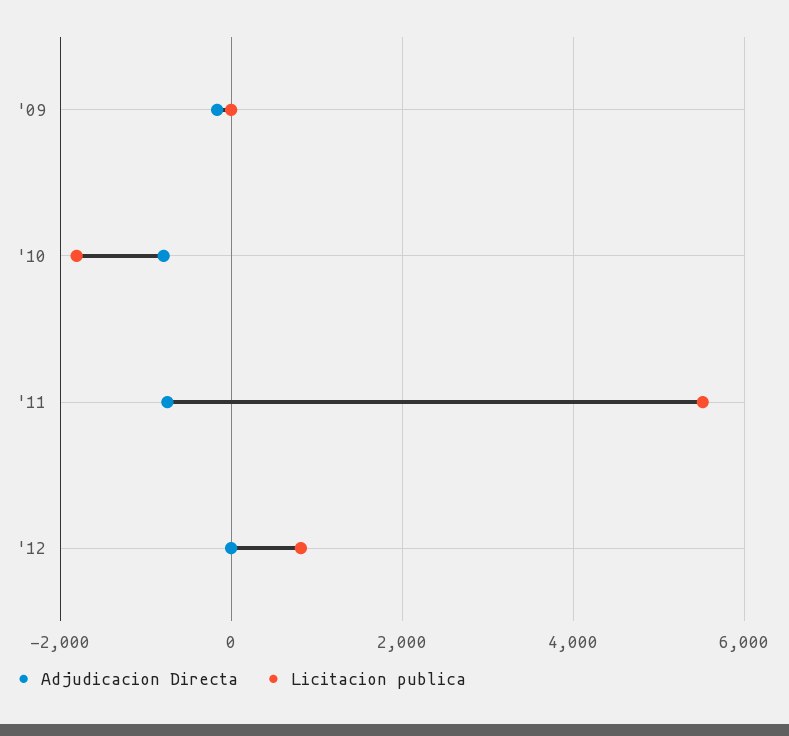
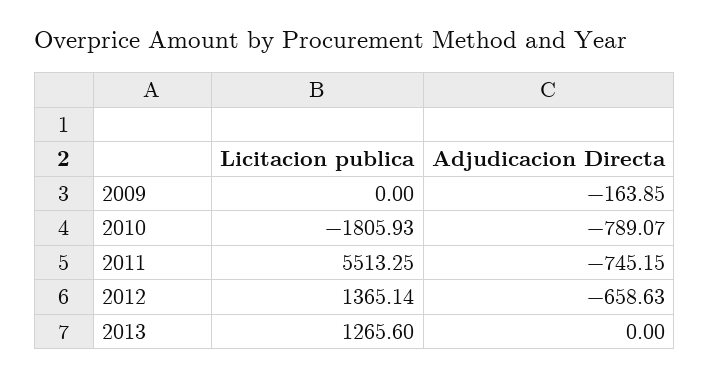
Adjudicacion Directa, '12: 0 -> -658.63
Licitacion publica, '12: 800 -> 1365.14
Licitacion publica, 2013: none -> 1265.6
Adjudicacion Directa, 2013: none -> 0

